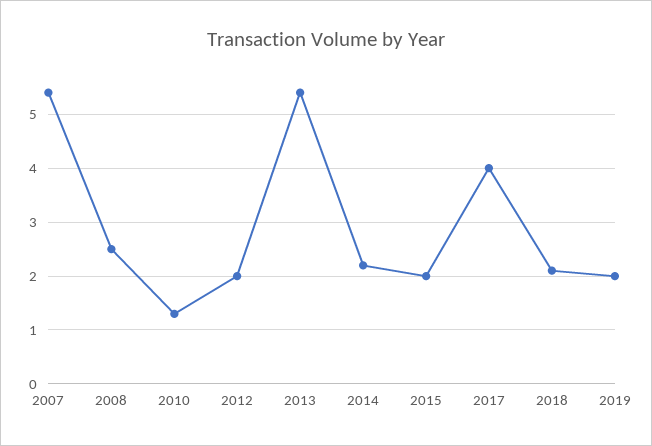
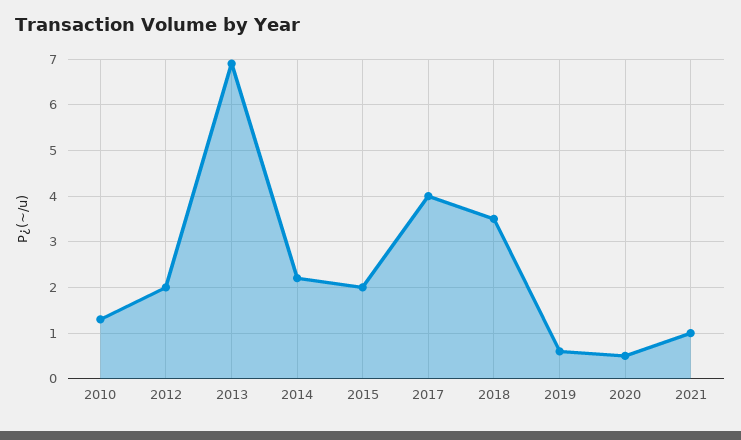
2007: 5.5 -> none
2008: 2.5 -> none
2013: 5.5 -> 7
2018: 2 -> 3.5
2019: 2 -> 0.5
2020: none -> 0.5
2021: none -> 1

